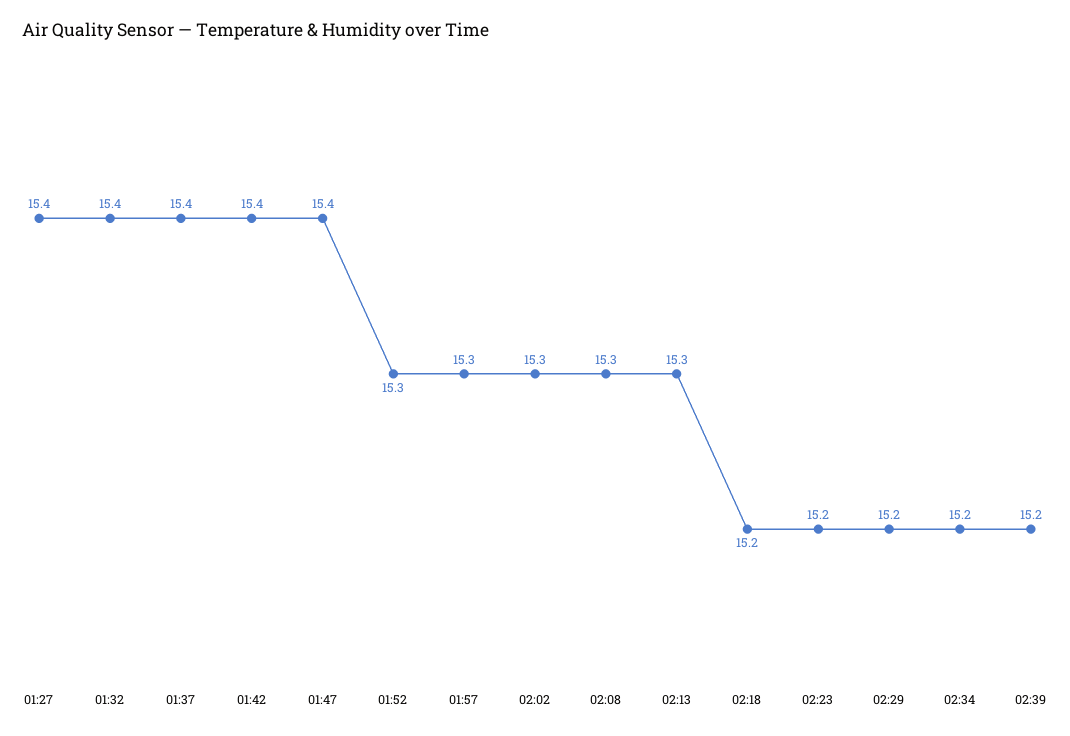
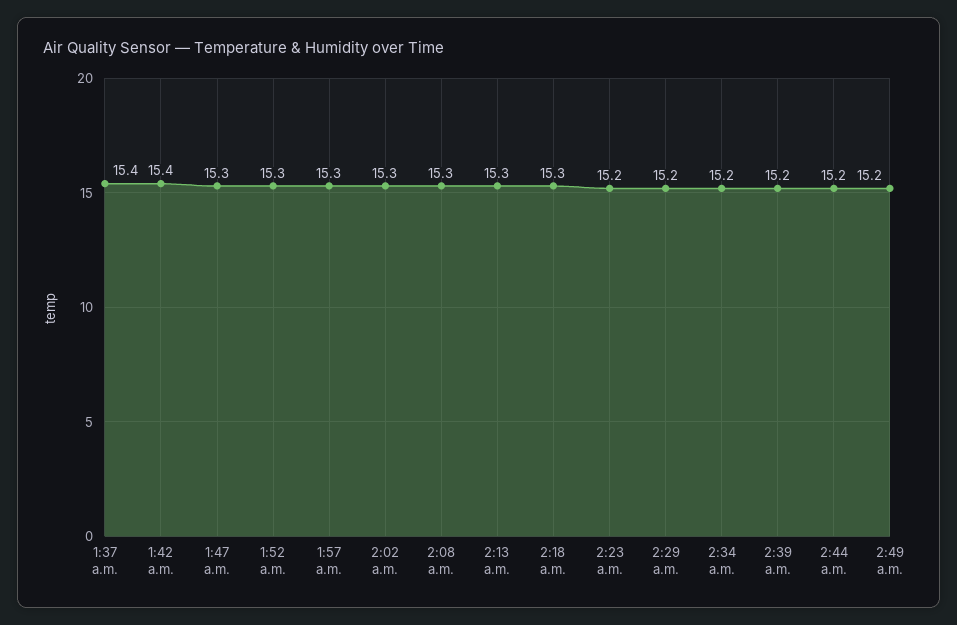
01:27: 15.4 -> none
01:32: 15.4 -> none
01:47: 15.4 -> 15.3
02:18: 15.2 -> 15.3
2:44 a.m.: none -> 15.2
2:49 a.m.: none -> 15.2

